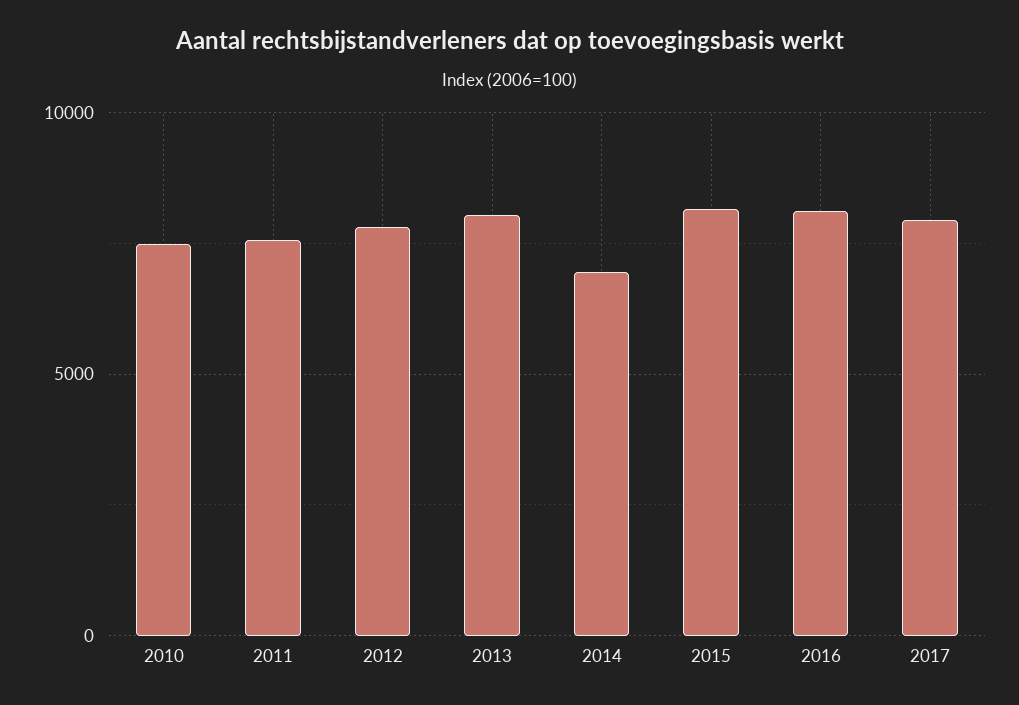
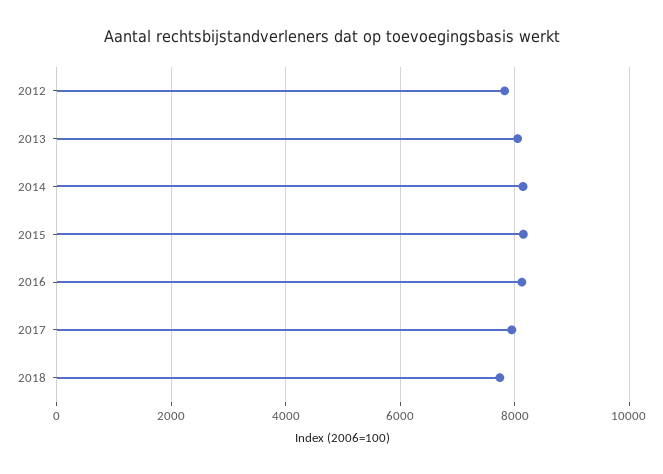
2010: 7500 -> none
2011: 7500 -> none
2014: 7000 -> 8200
2018: none -> 7800

